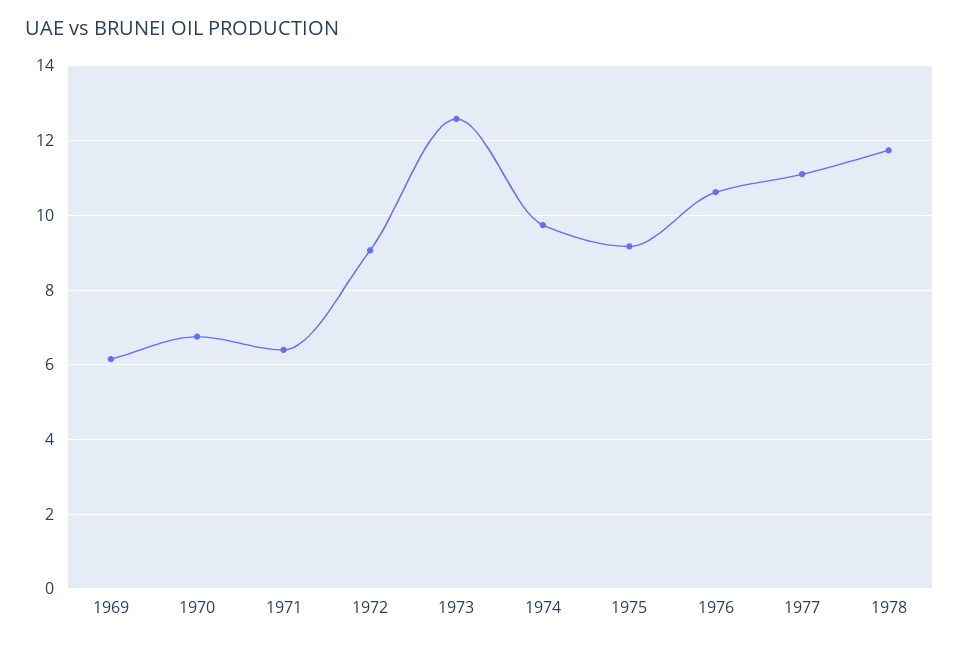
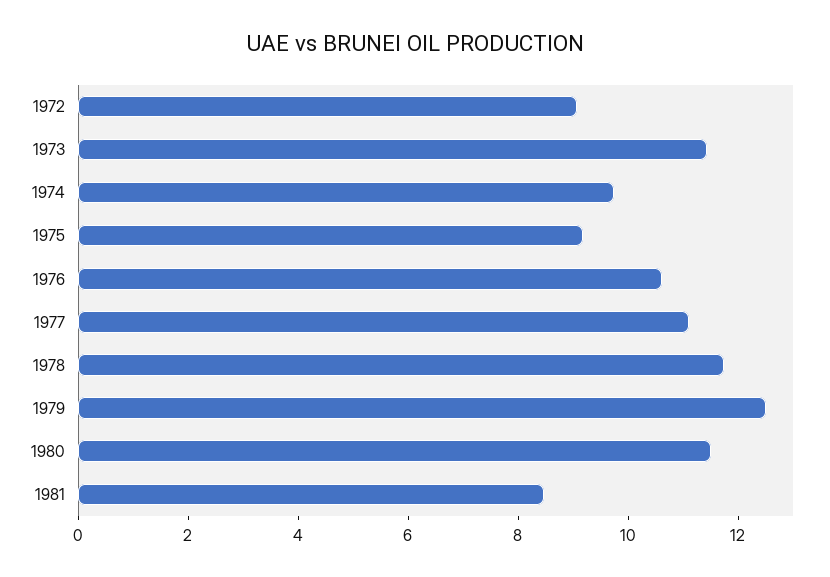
1969: 6.2 -> none
1970: 6.8 -> none
1971: 6.4 -> none
1973: 12.6 -> 11.5
1979: none -> 12.5
1980: none -> 11.5
1981: none -> 8.5

